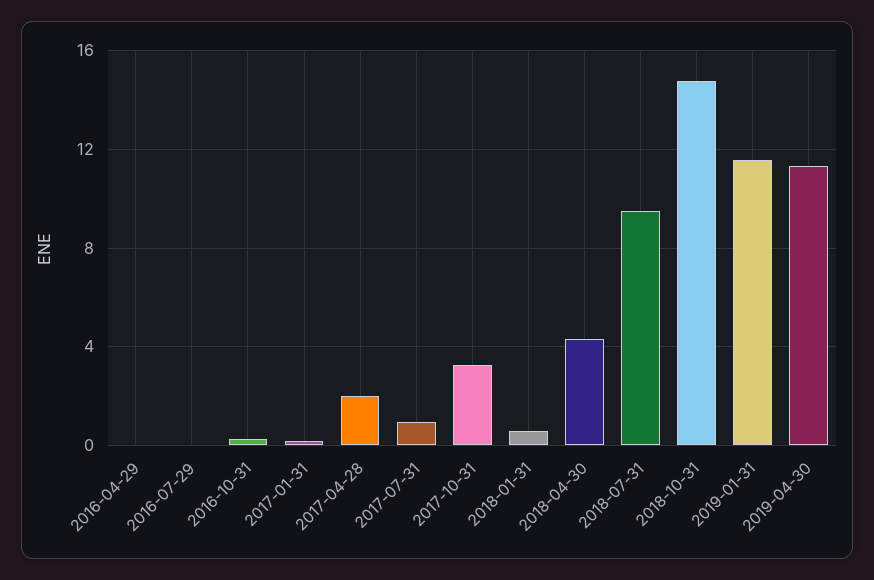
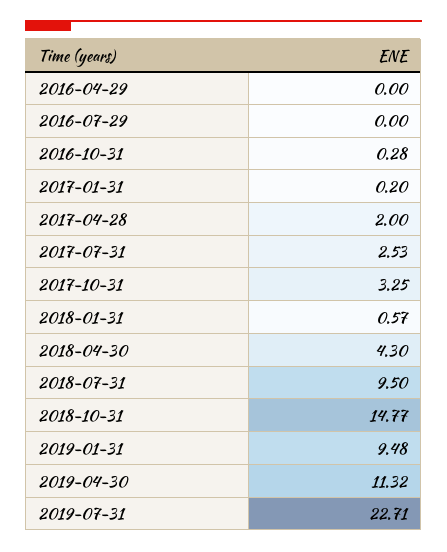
2017-07-31: 1 -> 2.53
2019-01-31: 11.5 -> 9.48
2019-07-31: none -> 22.71

